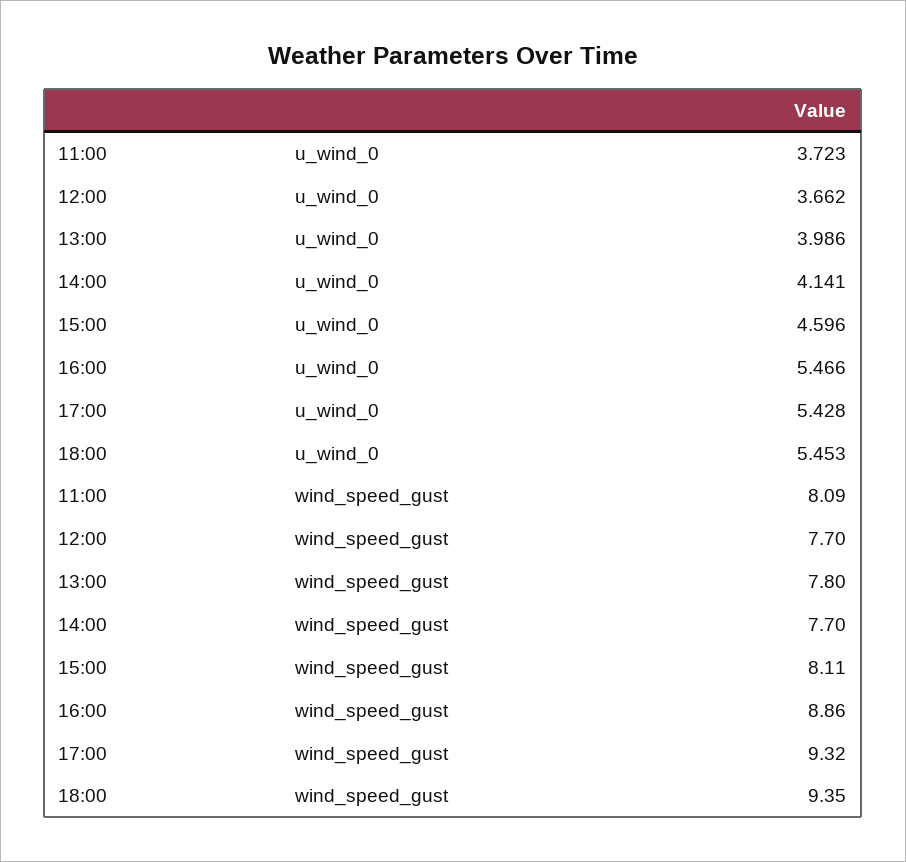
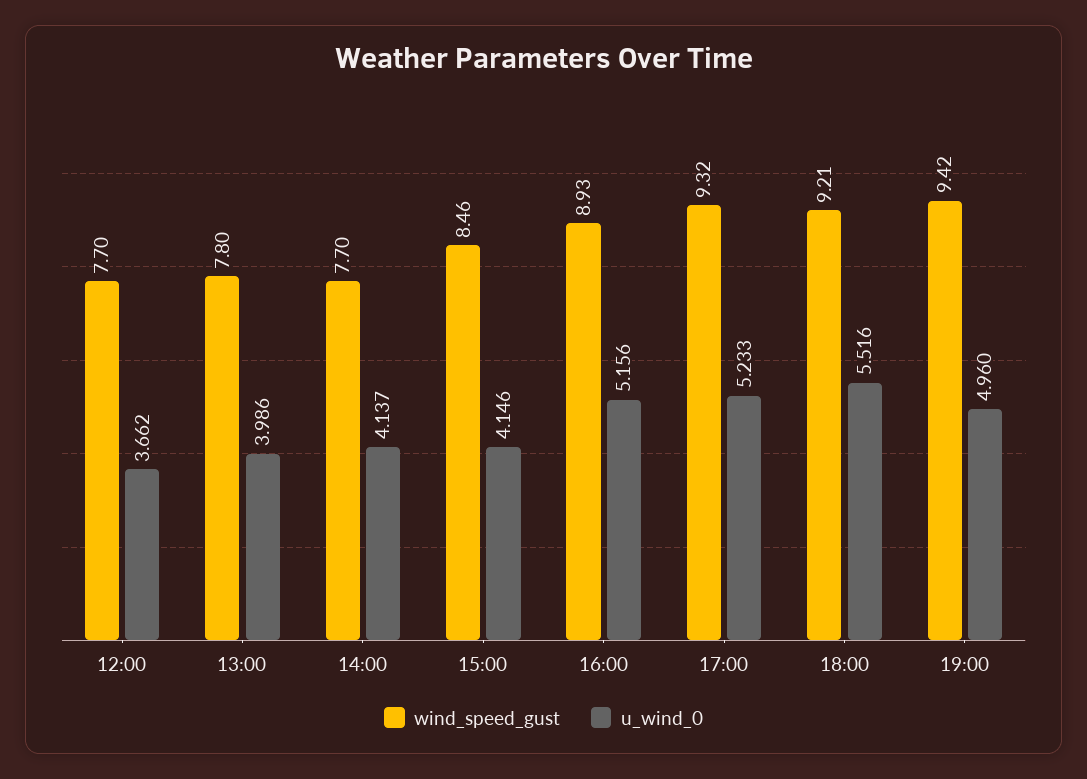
u_wind_0, 11:00: 3.723 -> none
u_wind_0, 14:00: 4.141 -> 4.137
u_wind_0, 15:00: 4.596 -> 4.146
u_wind_0, 16:00: 5.466 -> 5.156
u_wind_0, 17:00: 5.428 -> 5.233
u_wind_0, 18:00: 5.453 -> 5.516
wind_speed_gust, 11:00: 8.09 -> none
wind_speed_gust, 15:00: 8.11 -> 8.46
wind_speed_gust, 16:00: 8.86 -> 8.93
wind_speed_gust, 18:00: 9.35 -> 9.21
wind_speed_gust, 19:00: none -> 9.42
u_wind_0, 19:00: none -> 4.96

